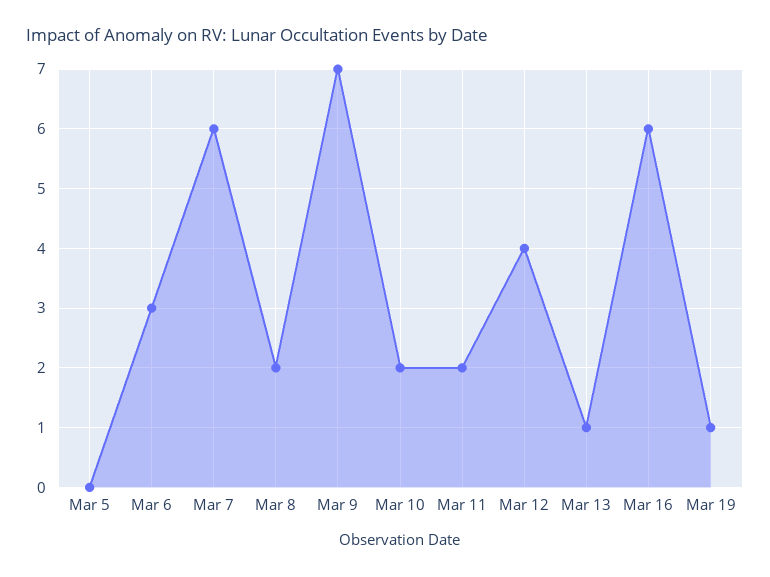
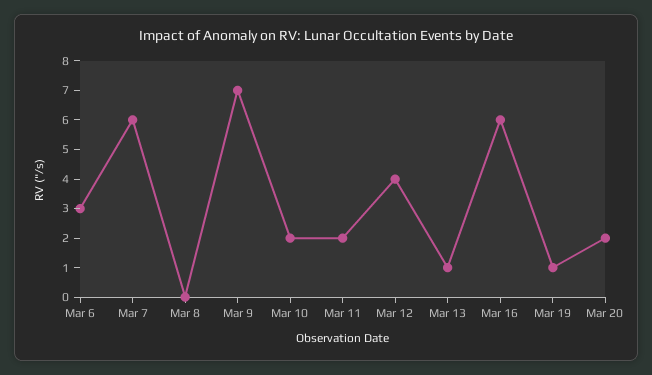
Mar 5: 0 -> none
Mar 8: 2 -> 0
Mar 20: none -> 2

